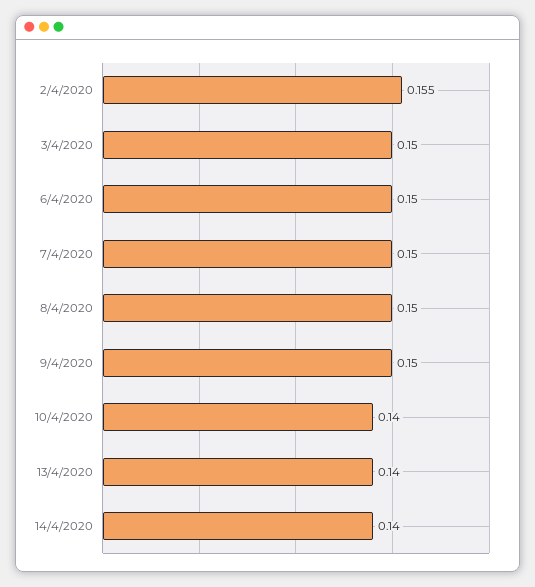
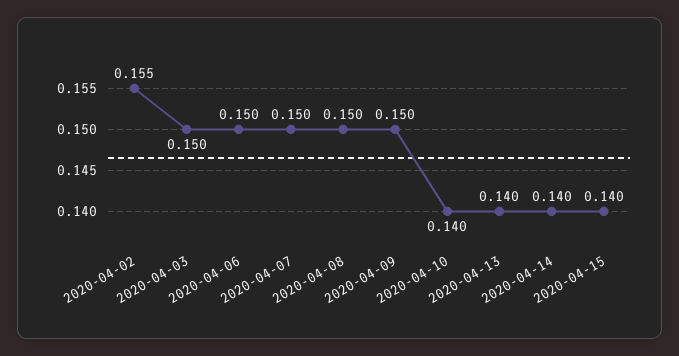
2020-04-15: none -> 0.14

